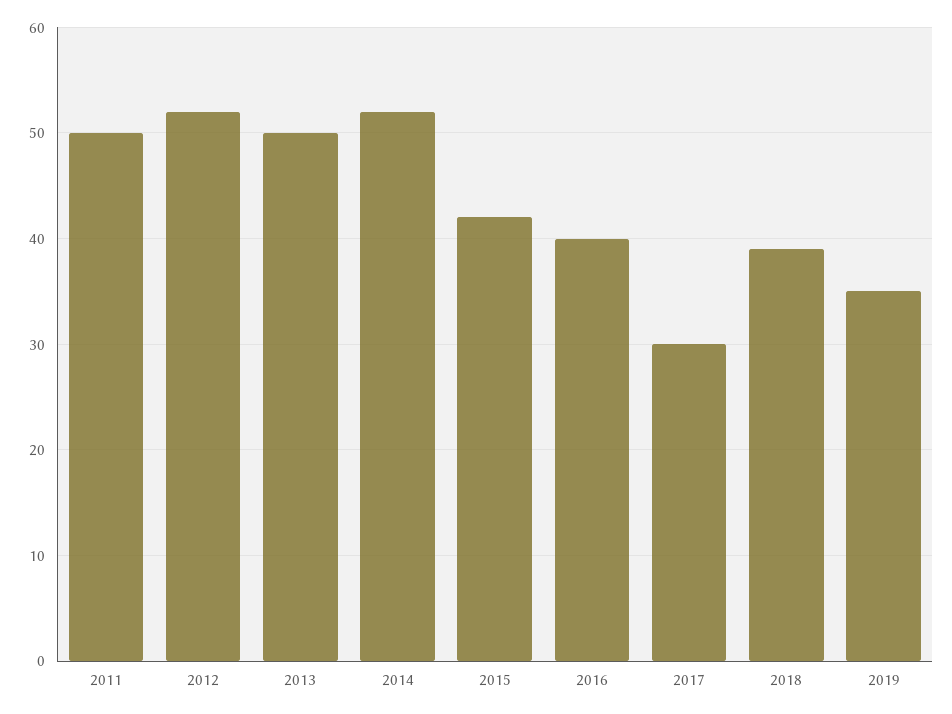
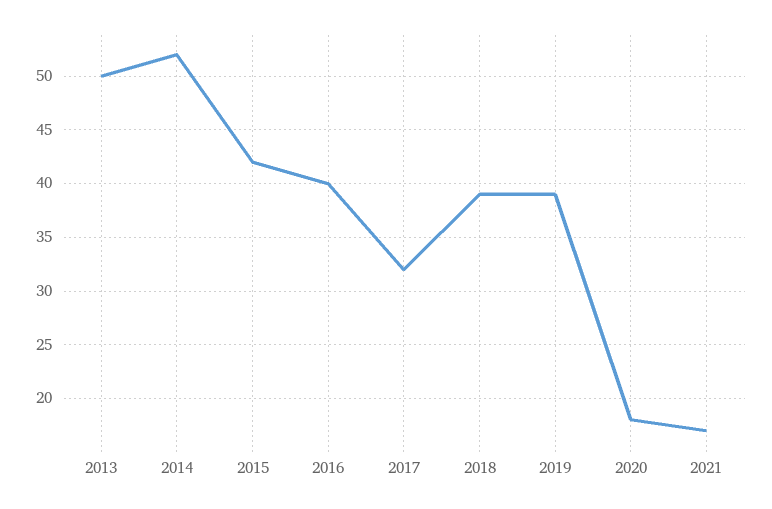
2011: 50 -> none
2012: 52 -> none
2017: 30 -> 32
2019: 35 -> 39
2020: none -> 18
2021: none -> 17

